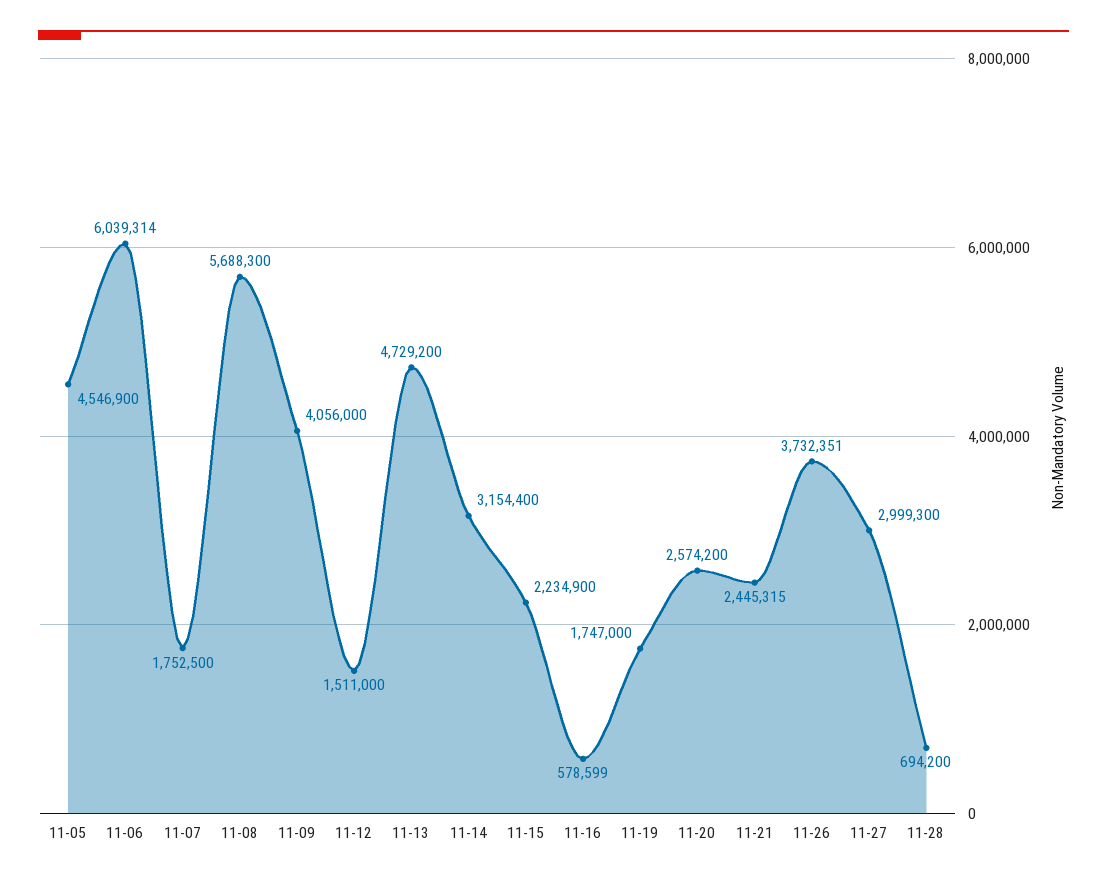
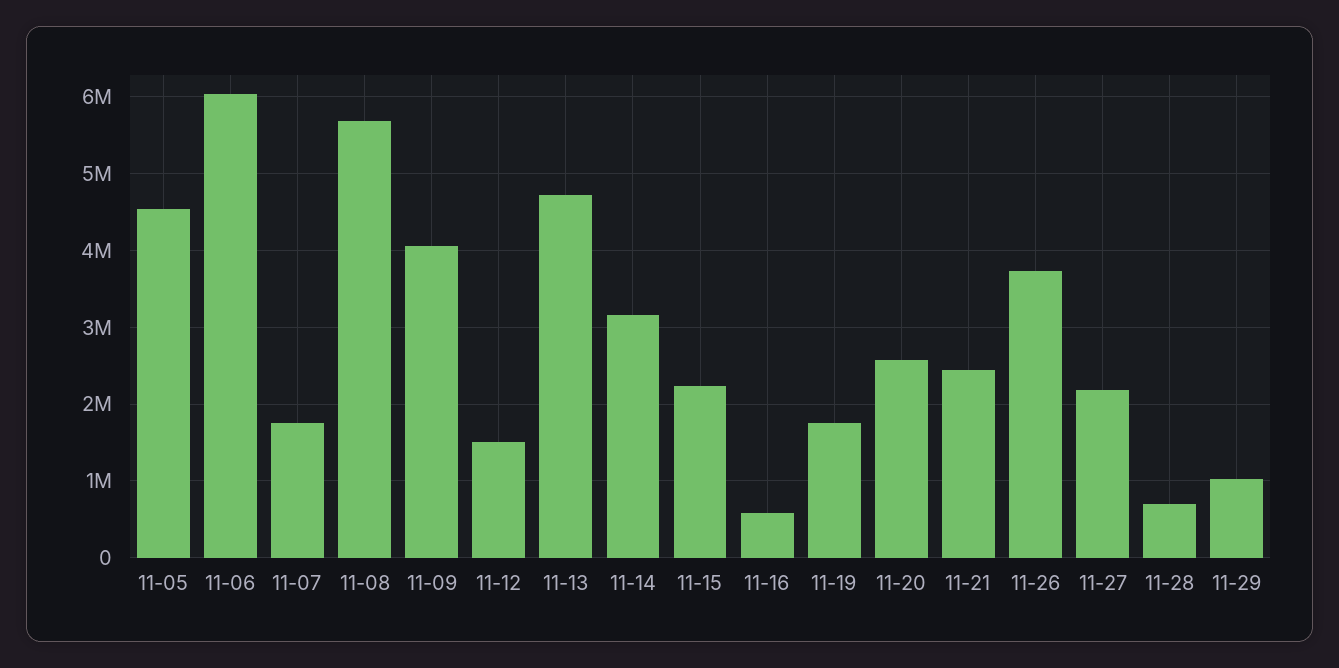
11-27: 2999300 -> 2200000
11-29: none -> 1000000

